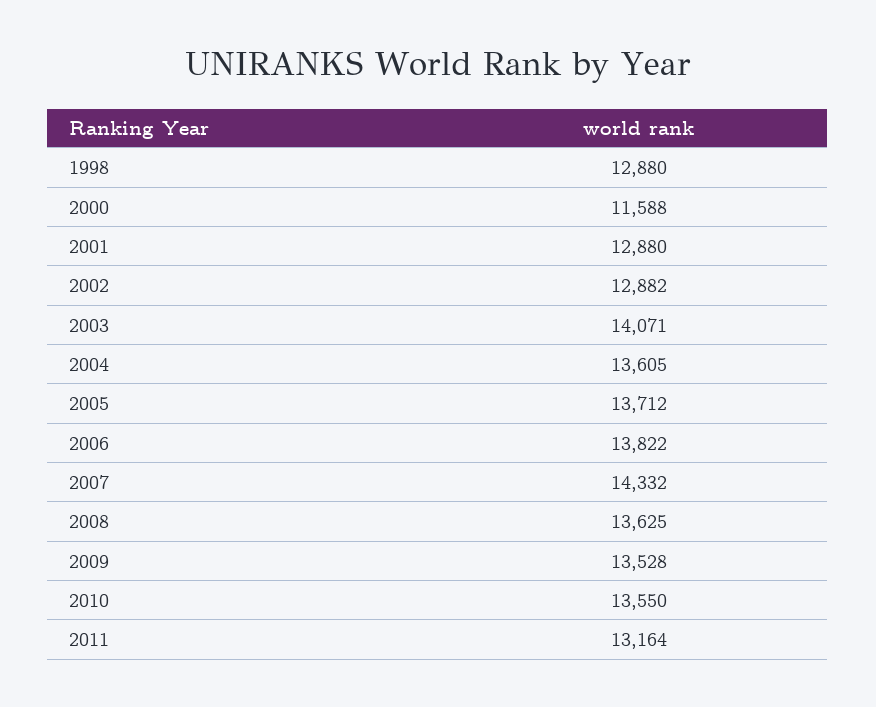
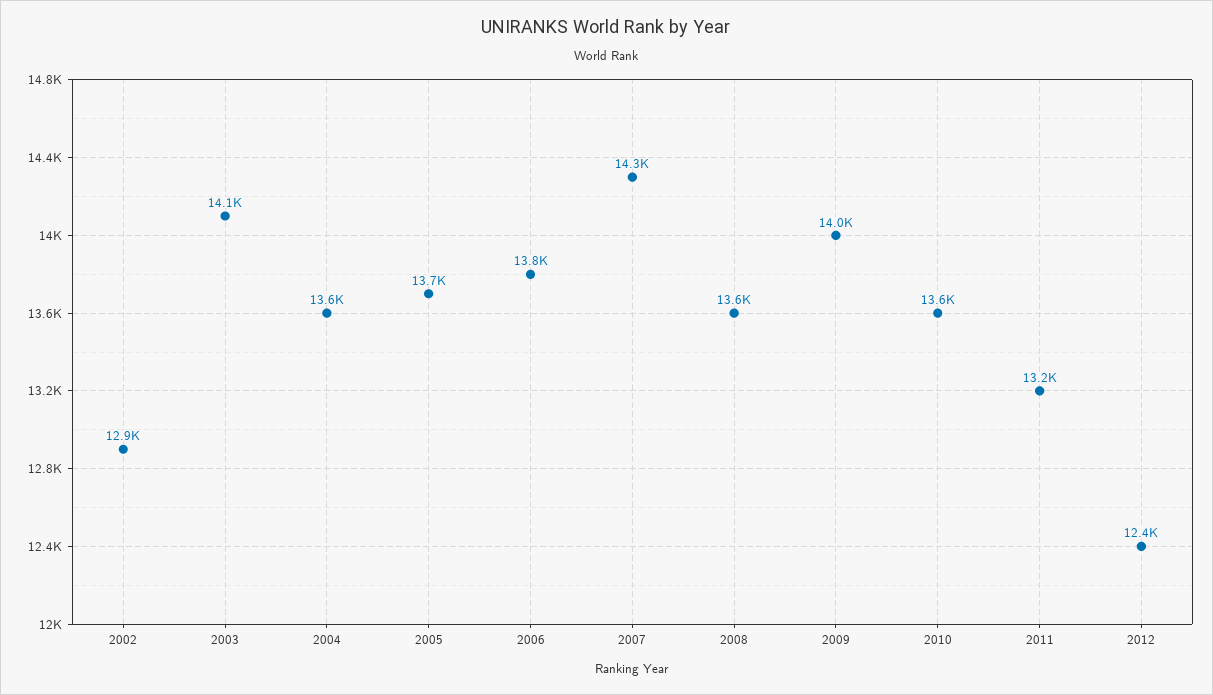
1998: 12880 -> none
2000: 11588 -> none
2001: 12880 -> none
2009: 13528 -> 14000
2012: none -> 12400

